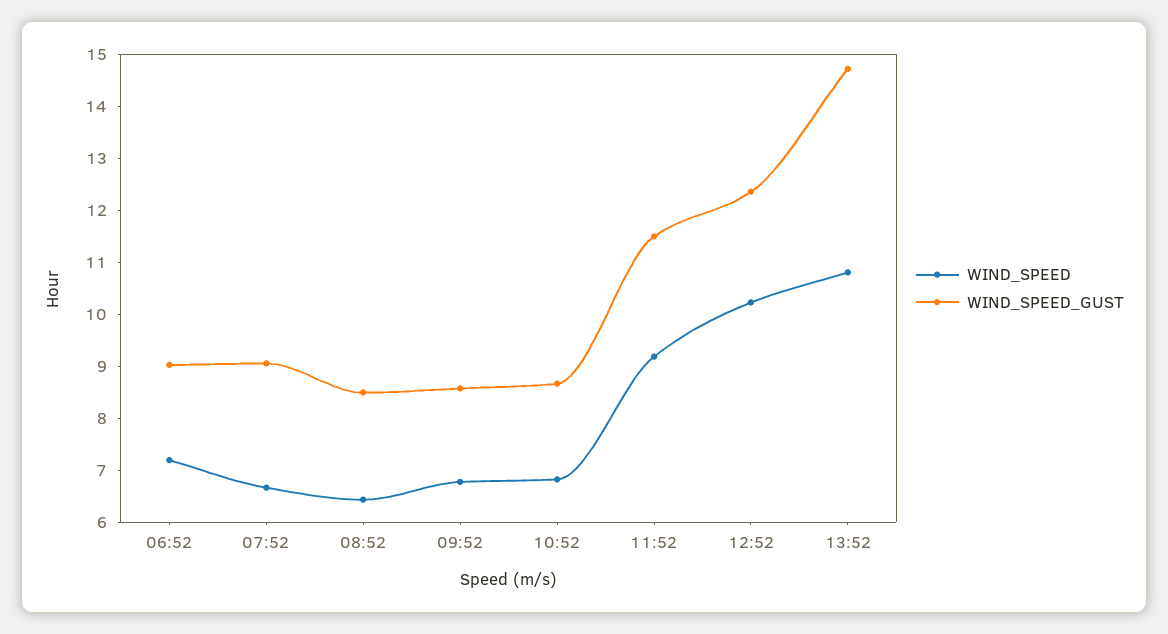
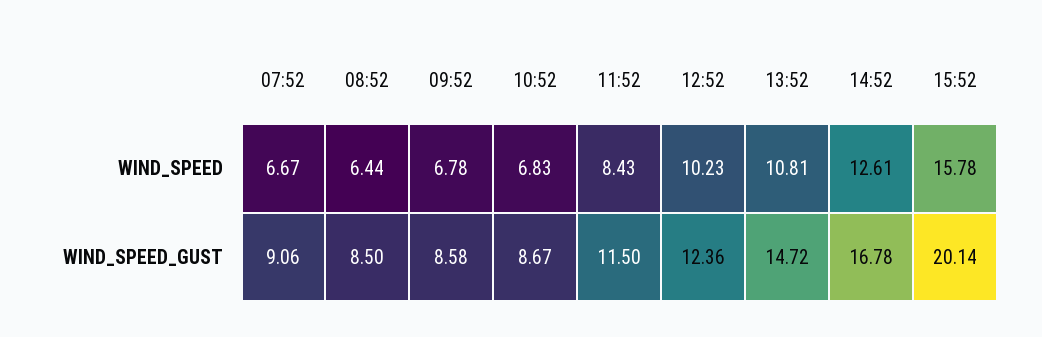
WIND_SPEED, 06:52: 7.2 -> none
WIND_SPEED_GUST, 06:52: 9 -> none
WIND_SPEED, 11:52: 9.2 -> 8.43
WIND_SPEED, 14:52: none -> 12.61
WIND_SPEED, 15:52: none -> 15.78
WIND_SPEED_GUST, 14:52: none -> 16.78
WIND_SPEED_GUST, 15:52: none -> 20.14

